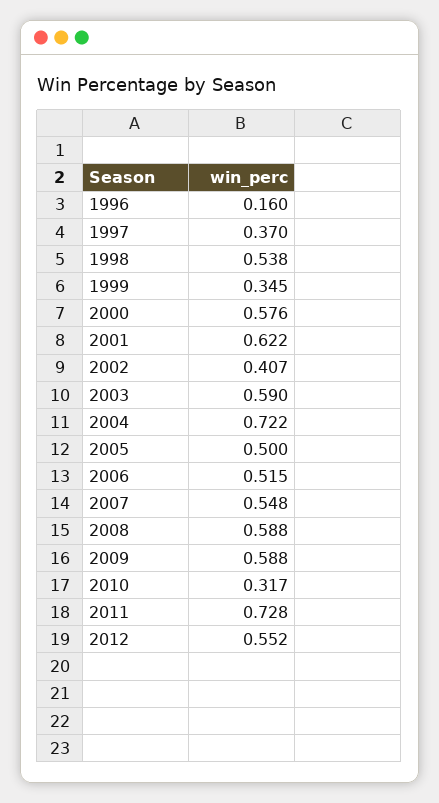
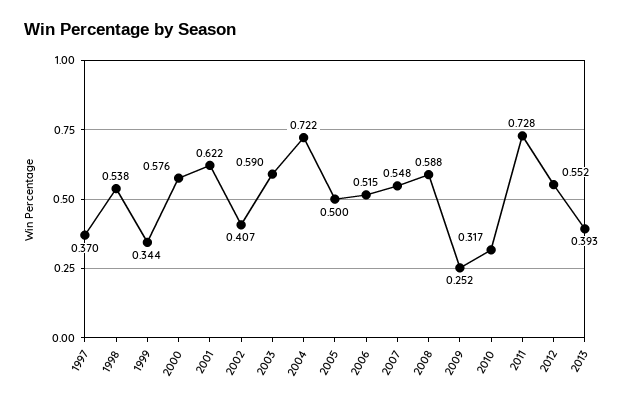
1996: 0.16 -> none
1999: 0.345 -> 0.344
2009: 0.588 -> 0.252
2013: none -> 0.393

